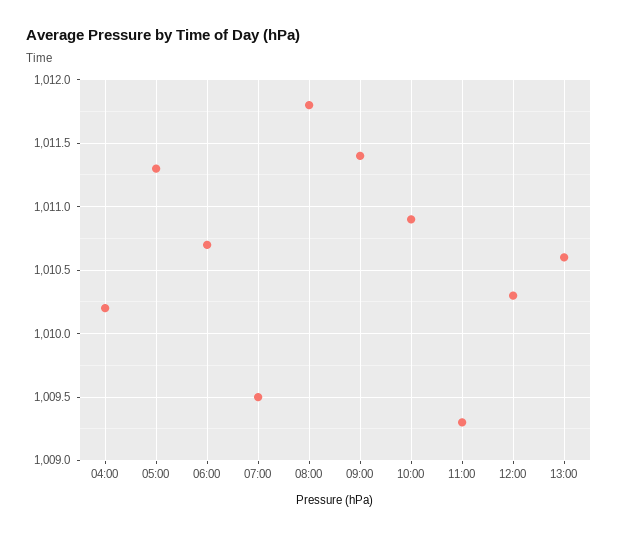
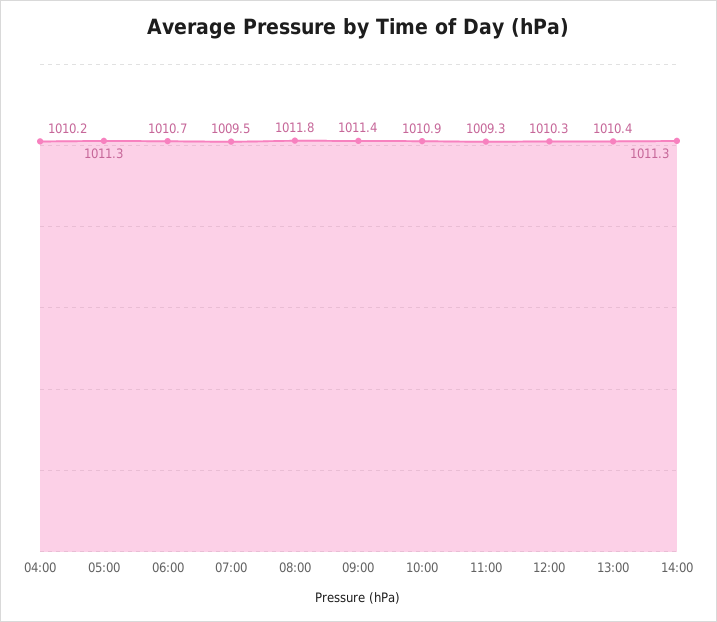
13:00: 1010.6 -> 1010.4
14:00: none -> 1011.3

